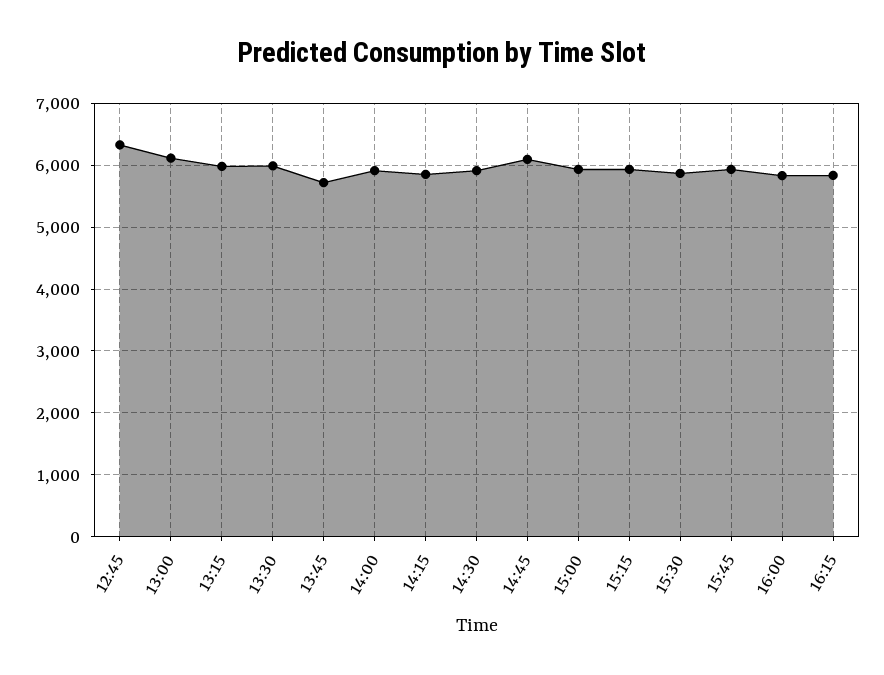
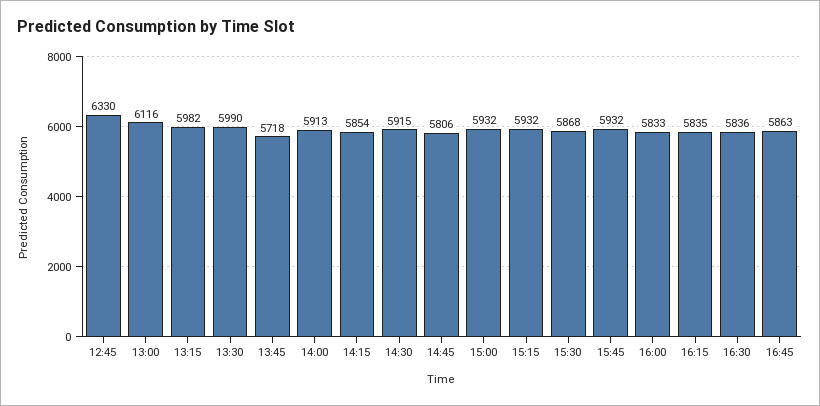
14:45: 6100 -> 5806
16:30: none -> 5836
16:45: none -> 5863

